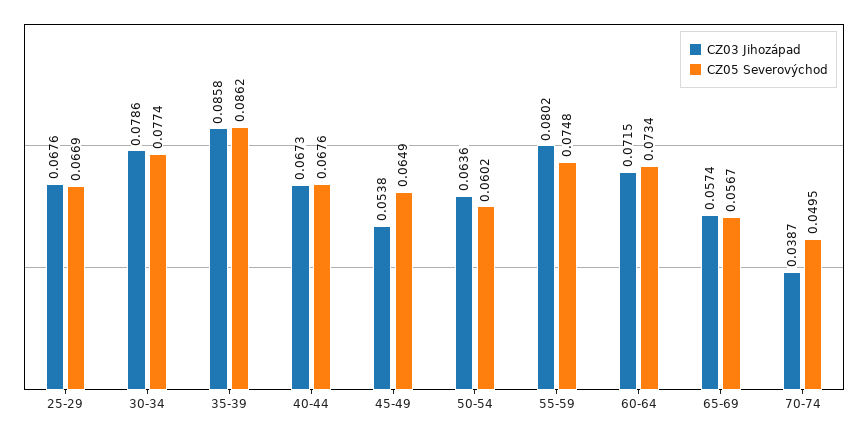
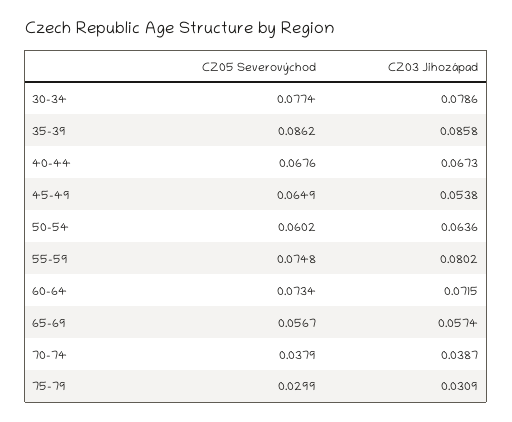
CZ03 Jihozápad, 25-29: 0.0676 -> none
CZ05 Severovýchod, 25-29: 0.0669 -> none
CZ05 Severovýchod, 70-74: 0.0495 -> 0.0379
CZ05 Severovýchod, 75-79: none -> 0.0299
CZ03 Jihozápad, 75-79: none -> 0.0309

